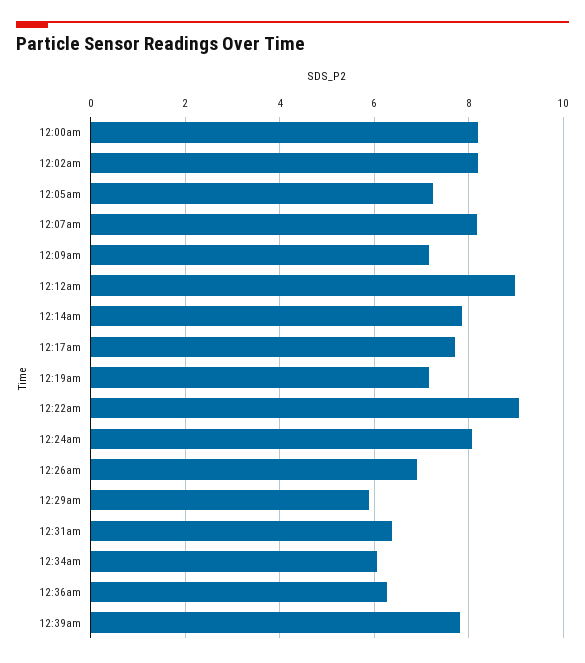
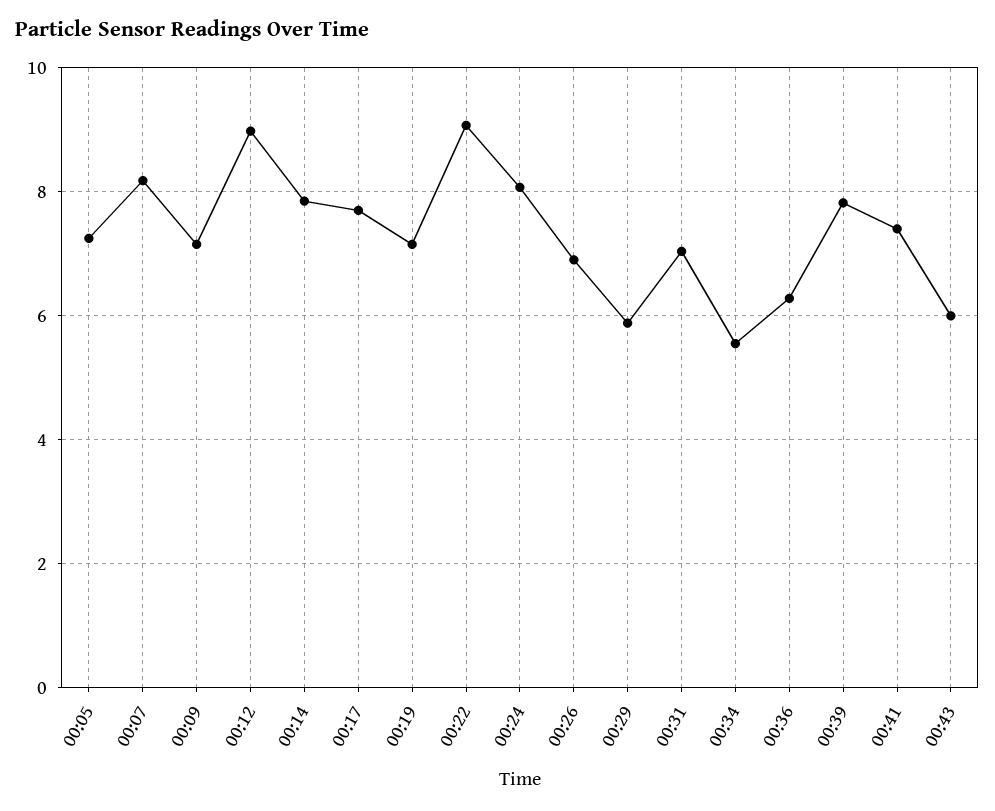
12:00am: 8.2 -> none
12:02am: 8.2 -> none
12:31am: 6.4 -> 7
12:34am: 6 -> 5.6
00:41: none -> 7.4
00:43: none -> 6

